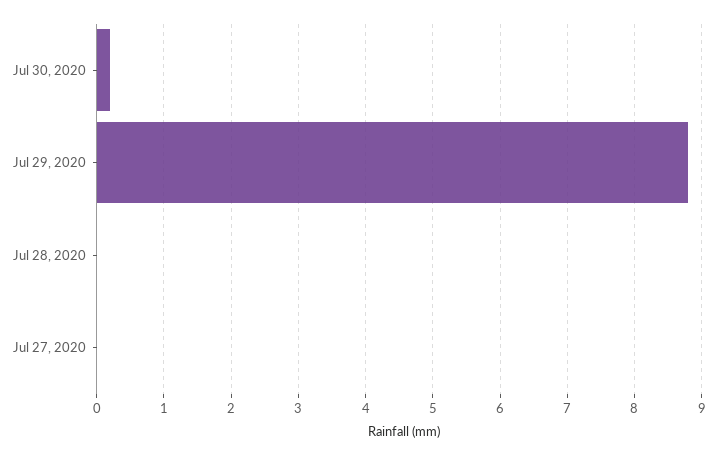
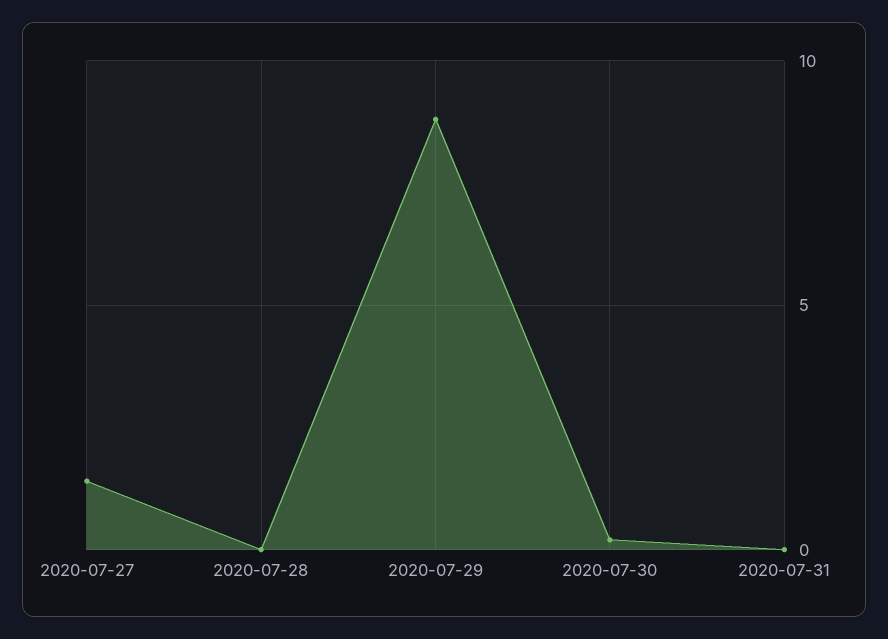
Jul 27, 2020: 0 -> 1.5
2020-07-31: none -> 0

